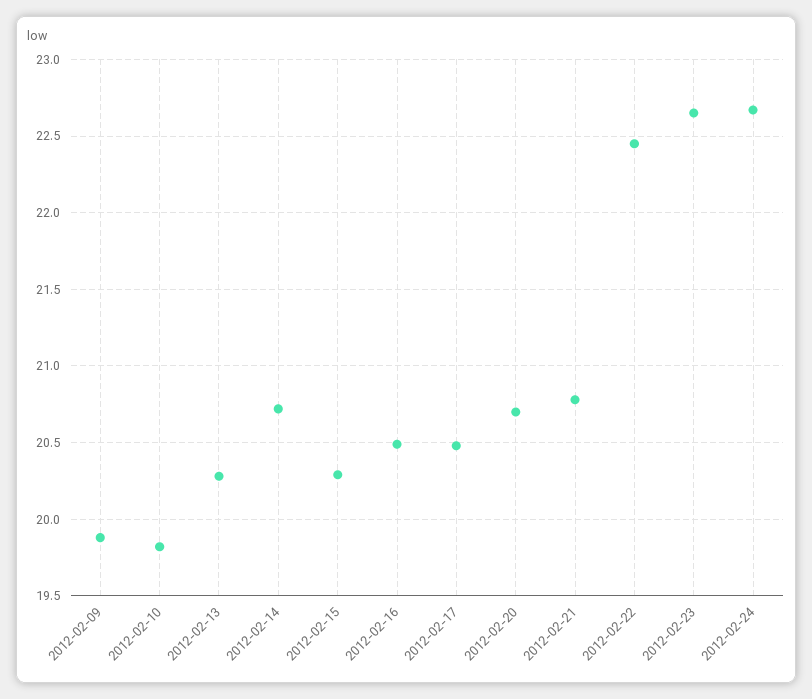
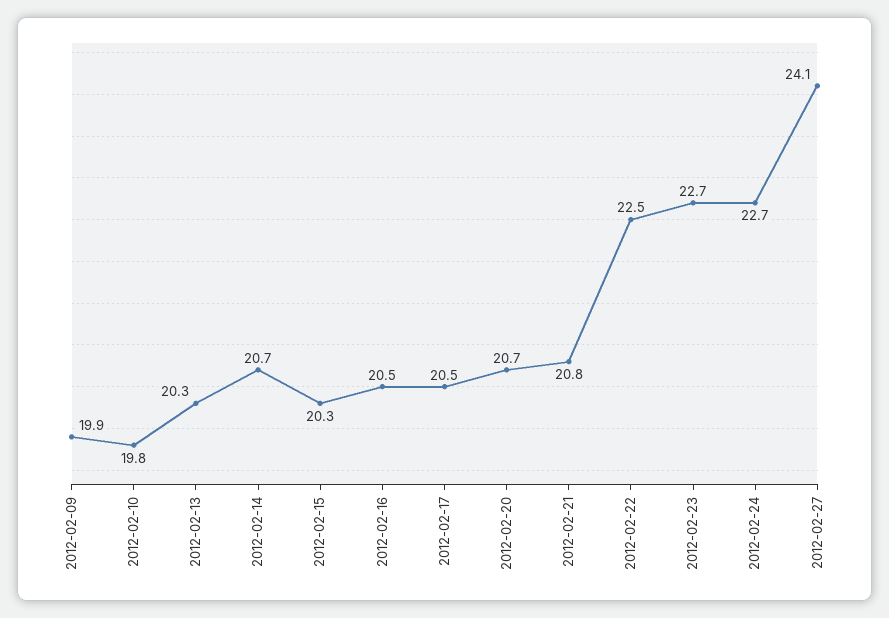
2012-02-27: none -> 24.1

